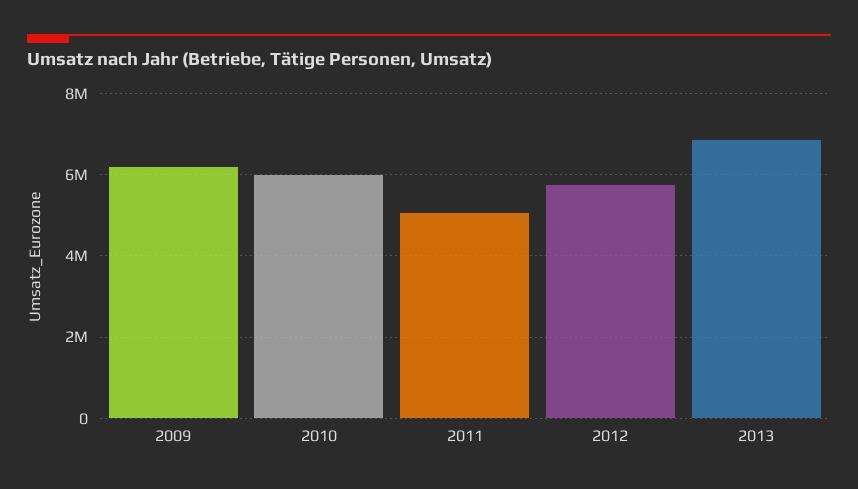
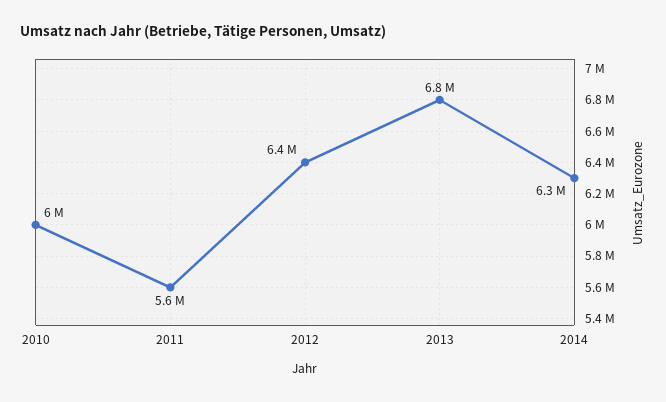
2009: 6200000 -> none
2011: 5000000 -> 5600000
2012: 5800000 -> 6400000
2014: none -> 6300000

